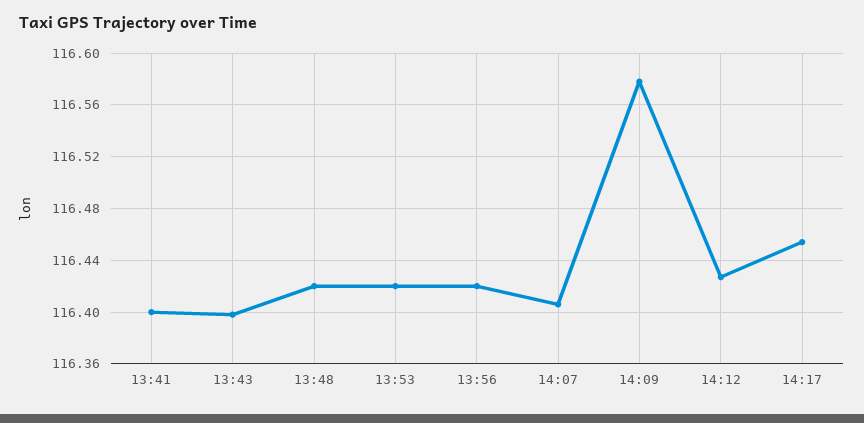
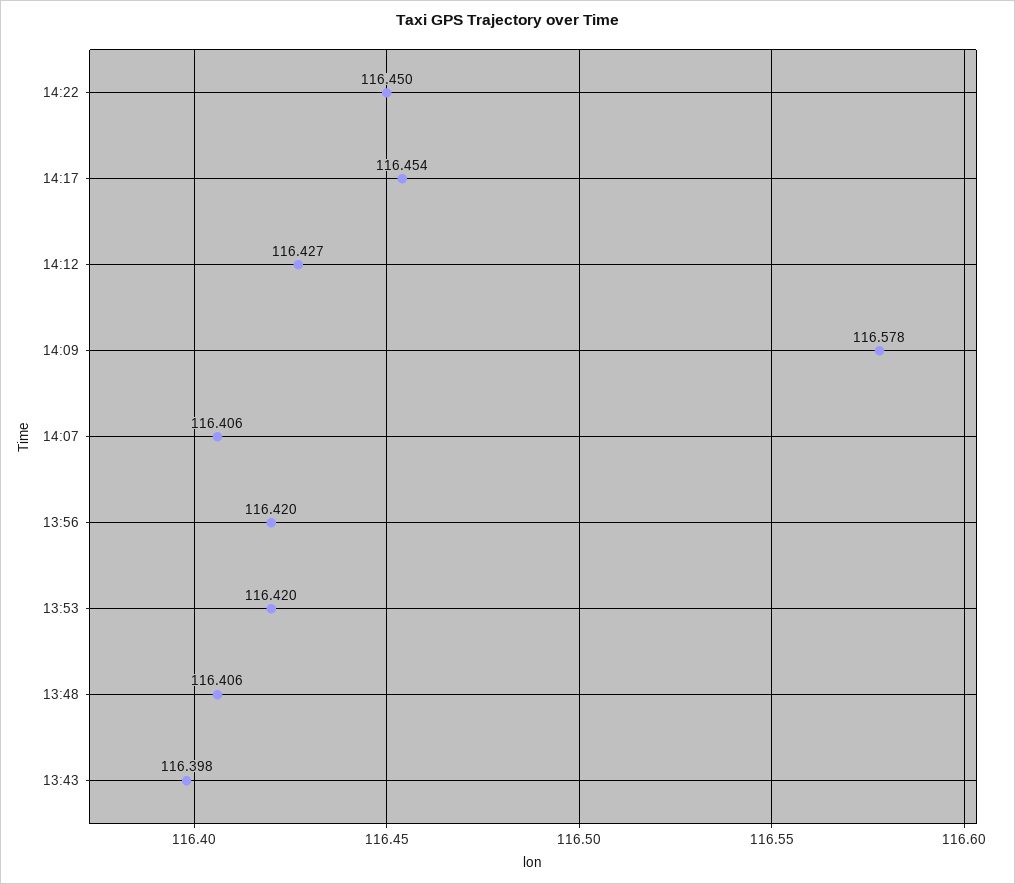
13:41: 116.4 -> none
13:48: 116.42 -> 116.406
14:22: none -> 116.45

